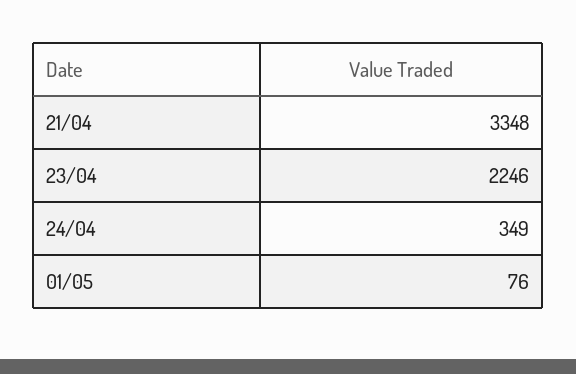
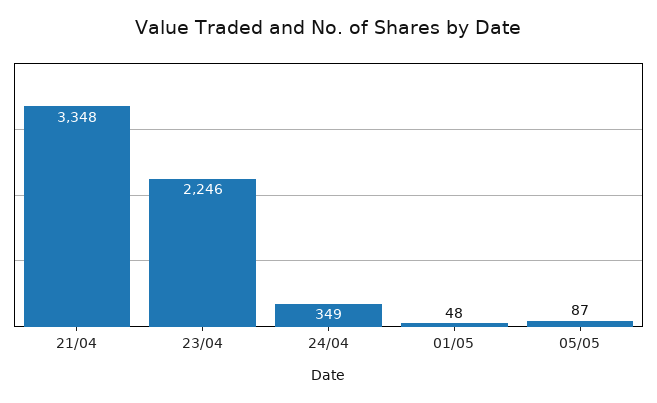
01/05: 76 -> 48
05/05: none -> 87

